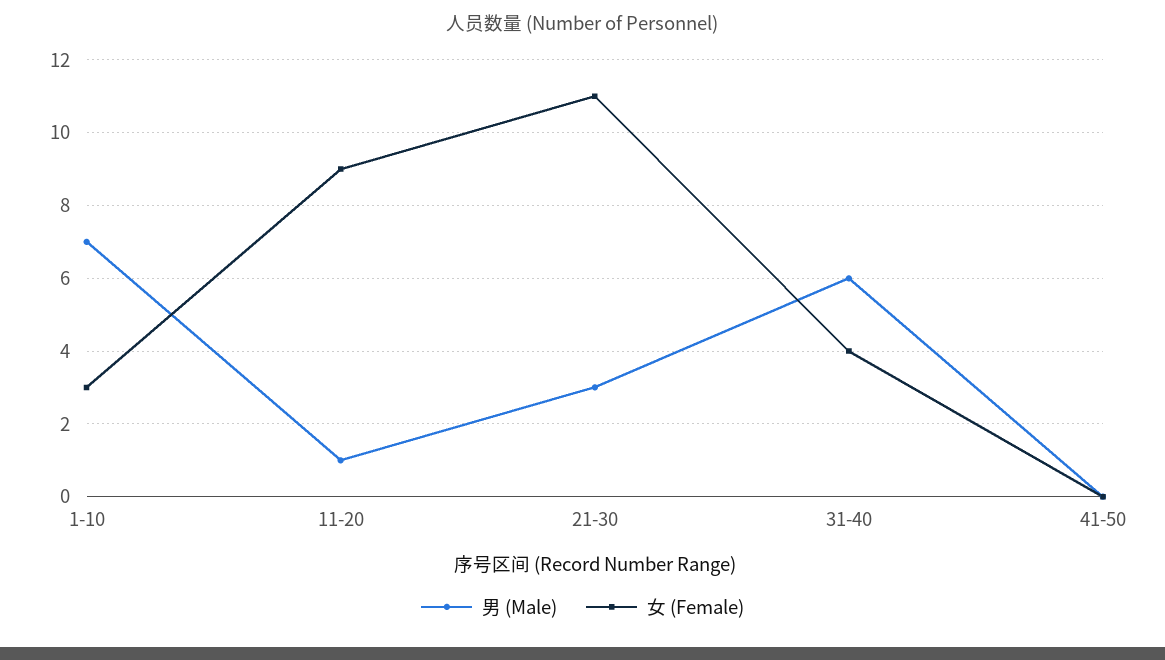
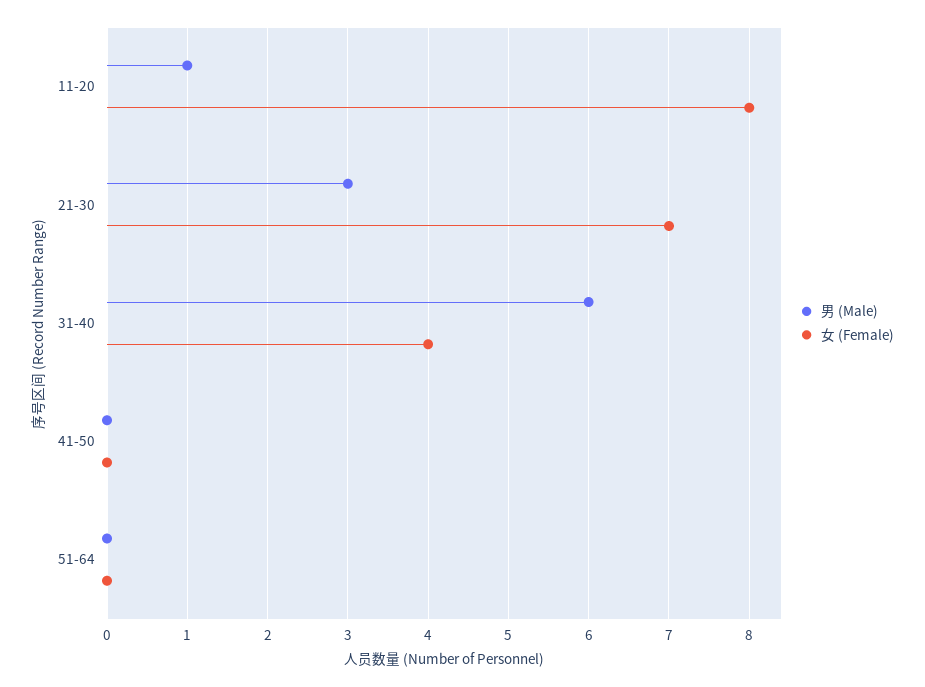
男 (Male), 1-10: 7 -> none
女 (Female), 1-10: 3 -> none
女 (Female), 11-20: 9 -> 8
女 (Female), 21-30: 11 -> 7
男 (Male), 51-64: none -> 0
女 (Female), 51-64: none -> 0

